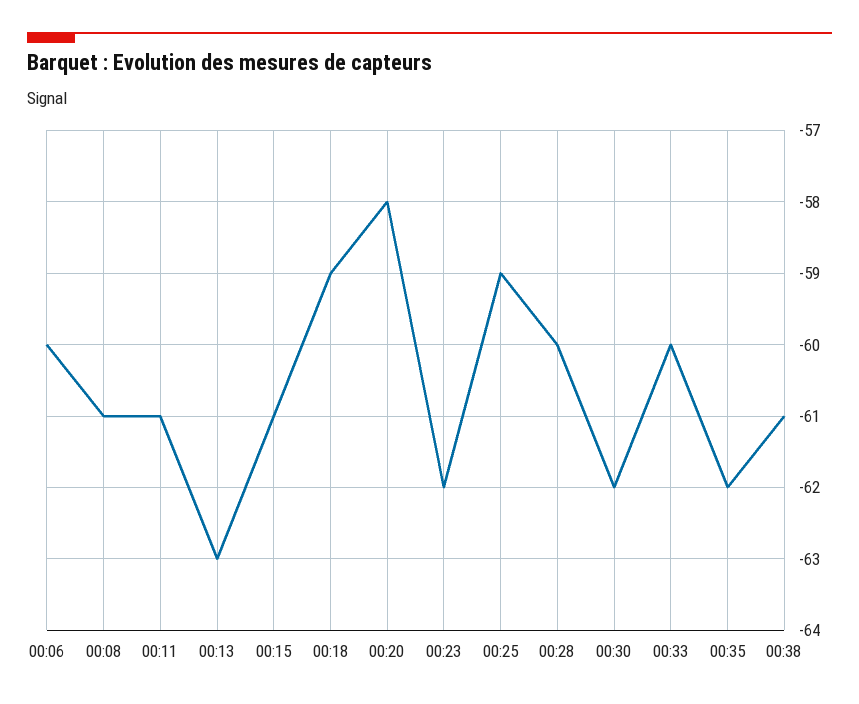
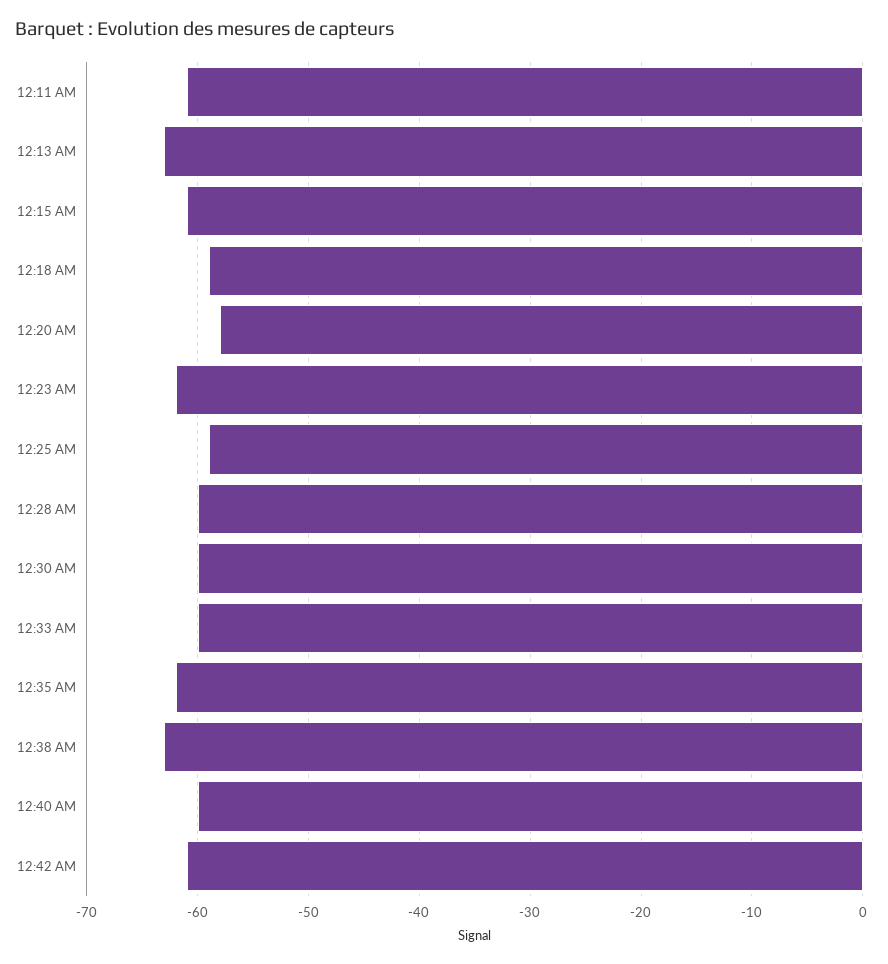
00:06: -60 -> none
00:08: -61 -> none
00:30: -62 -> -60
00:38: -61 -> -63
12:40 AM: none -> -60
12:42 AM: none -> -61

